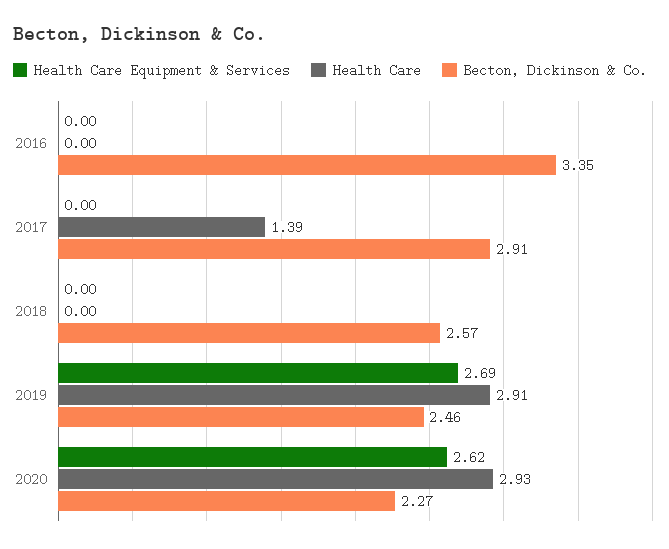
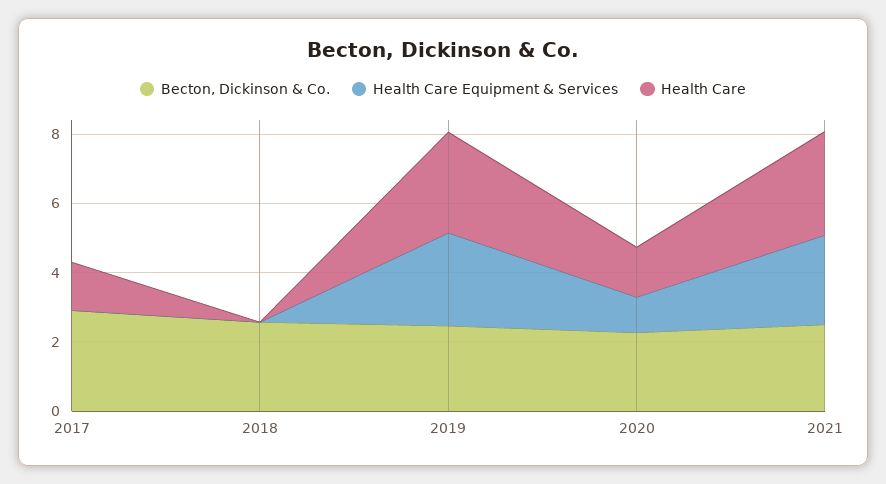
Health Care Equipment & Services, 2016: 0 -> none
Health Care, 2016: 0 -> none
Becton, Dickinson & Co., 2016: 3.35 -> none
Health Care Equipment & Services, 2020: 2.62 -> 1
Health Care, 2020: 2.93 -> 1.5
Becton, Dickinson & Co., 2021: none -> 2.5
Health Care Equipment & Services, 2021: none -> 2.5
Health Care, 2021: none -> 3

